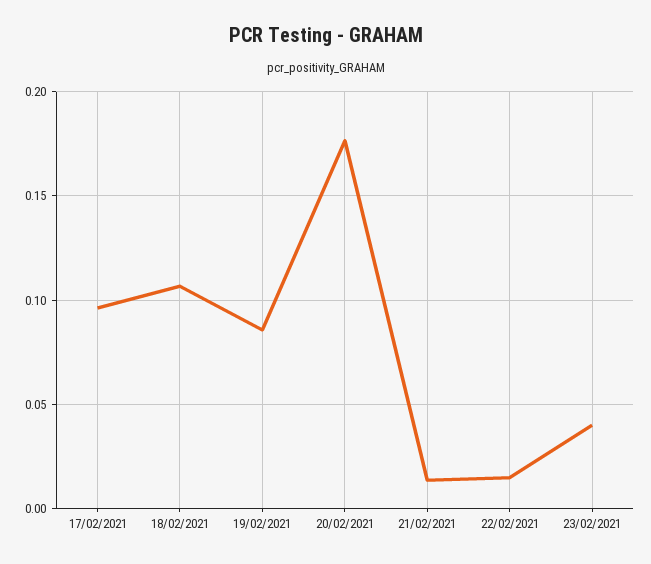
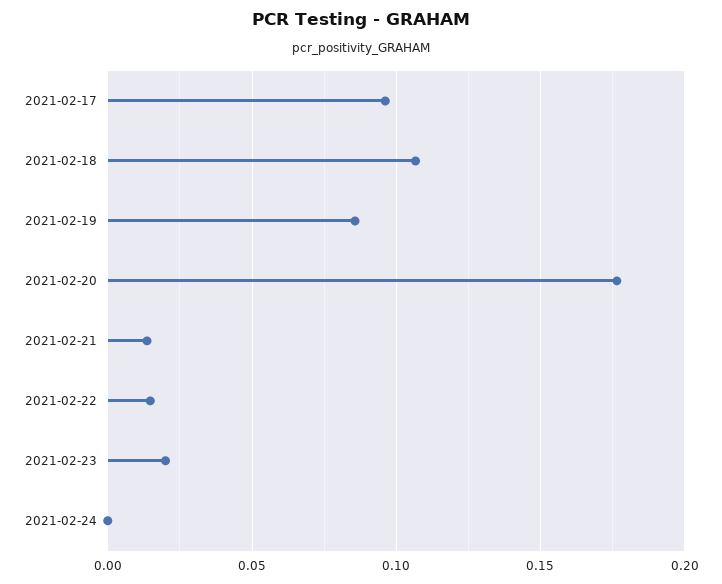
23/02/2021: 0.04 -> 0.02
2021-02-24: none -> 0

